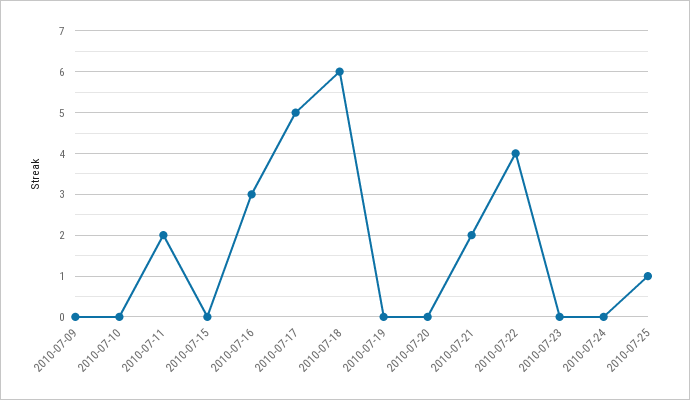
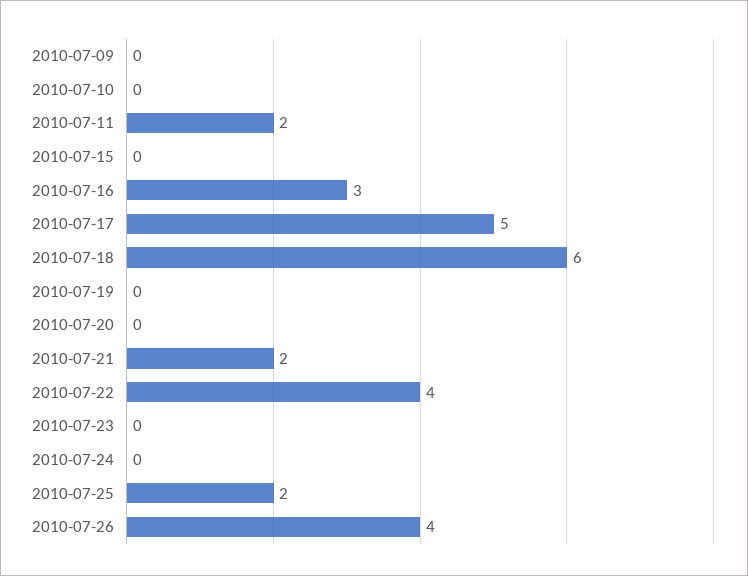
2010-07-25: 1 -> 2
2010-07-26: none -> 4

